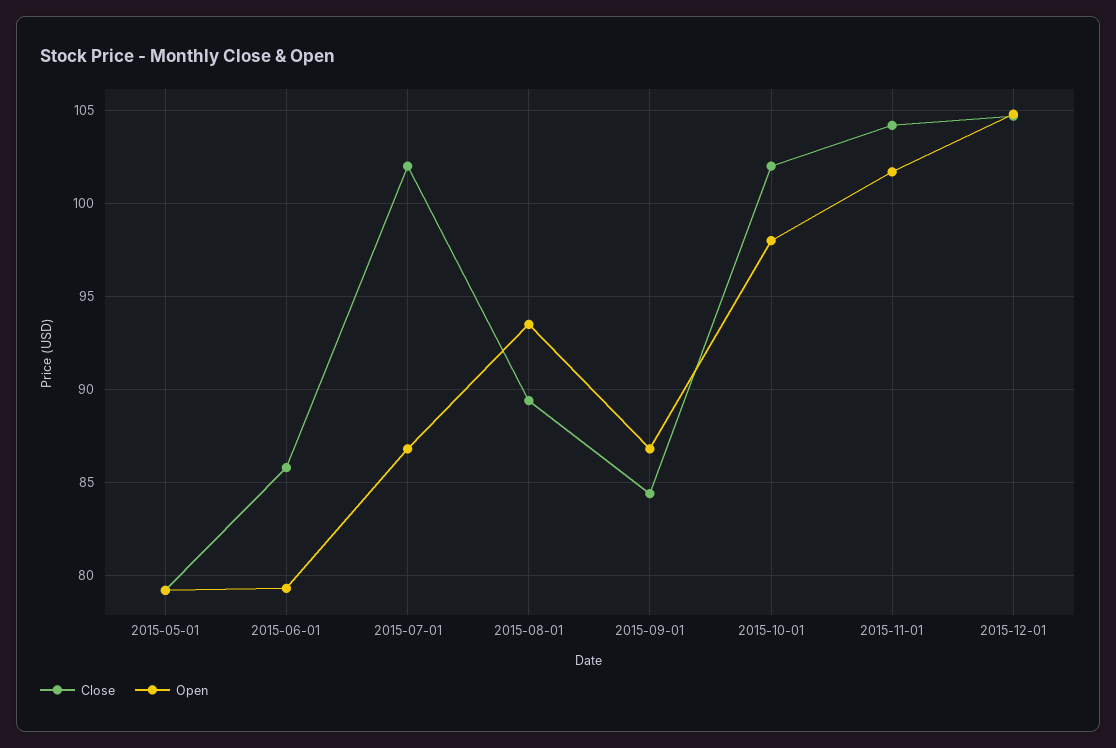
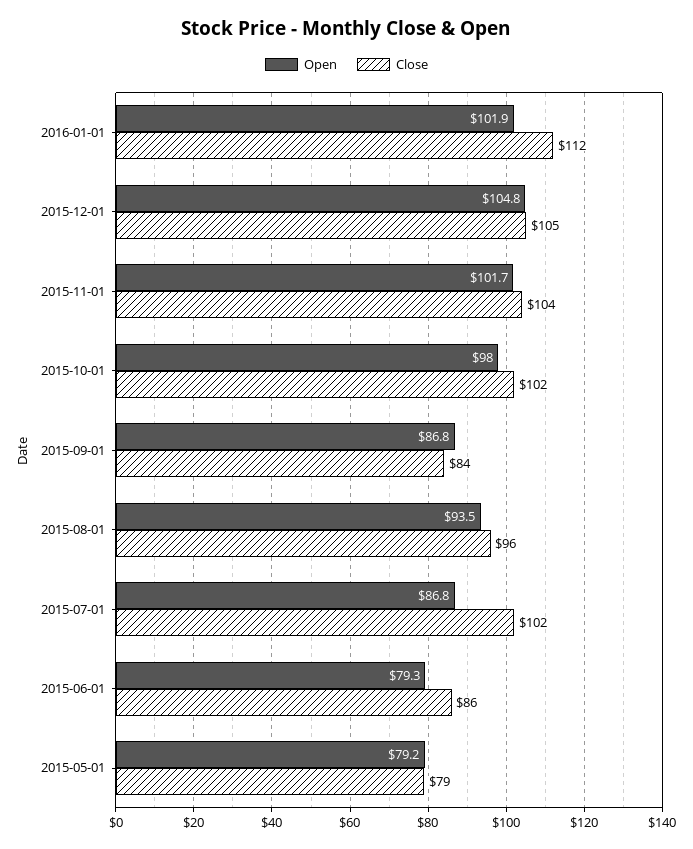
Close, 2015-08-01: 89.5 -> 96
Open, 2016-01-01: none -> 101.9
Close, 2016-01-01: none -> 112

